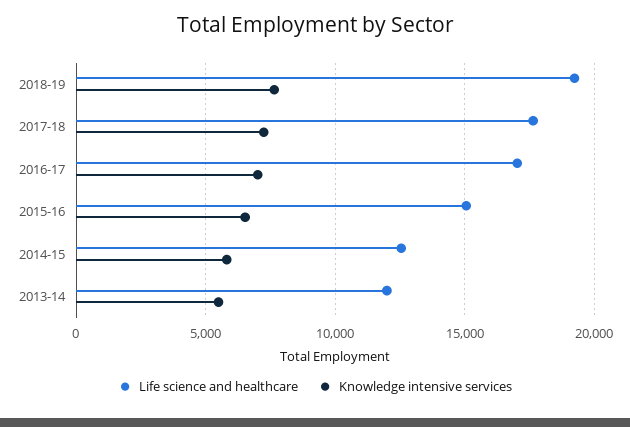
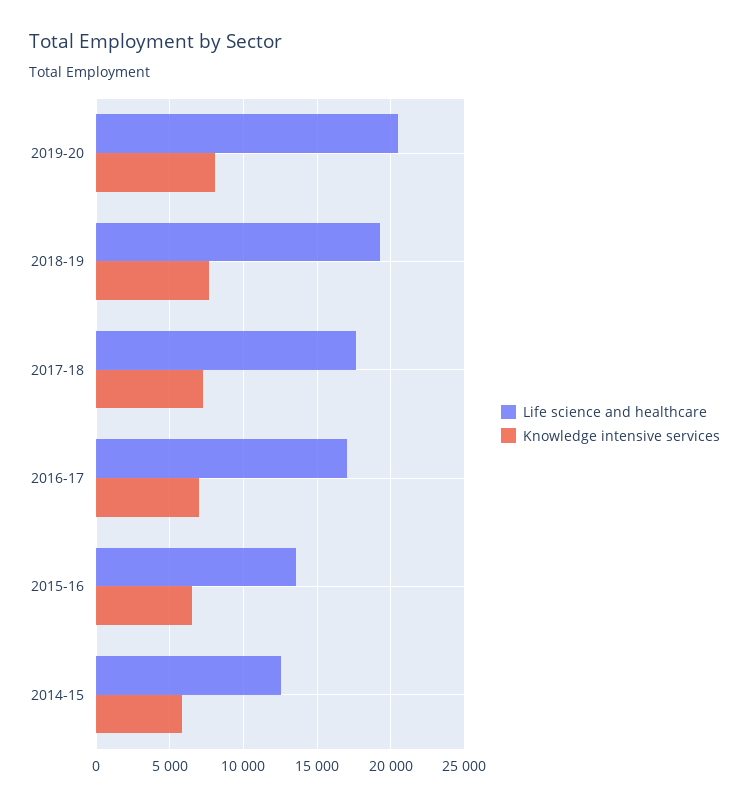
Life science and healthcare, 2015-16: 15000 -> 13500
Life science and healthcare, 2013-14: 12000 -> none
Knowledge intensive services, 2013-14: 5500 -> none
Life science and healthcare, 2019-20: none -> 20500
Knowledge intensive services, 2019-20: none -> 8000

